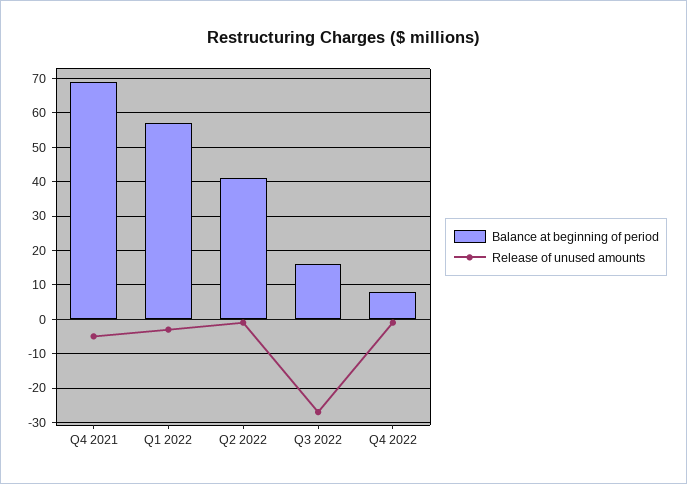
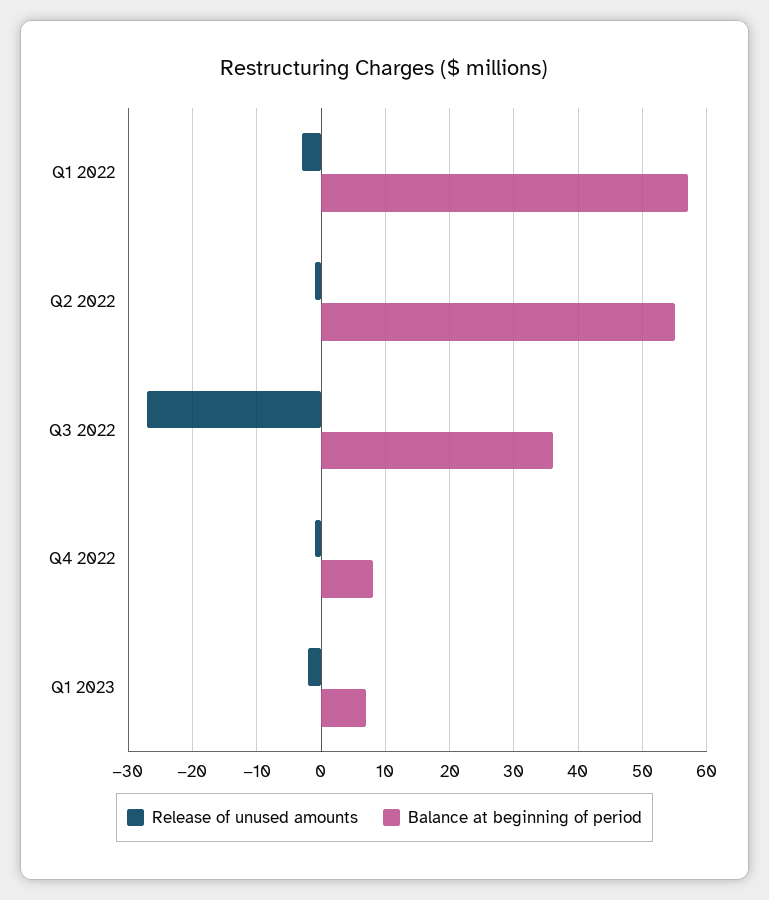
Balance at beginning of period, Q4 2021: 70 -> none
Release of unused amounts, Q4 2021: -5 -> none
Balance at beginning of period, Q2 2022: 40 -> 55
Balance at beginning of period, Q3 2022: 15 -> 36
Release of unused amounts, Q1 2023: none -> -2
Balance at beginning of period, Q1 2023: none -> 7

